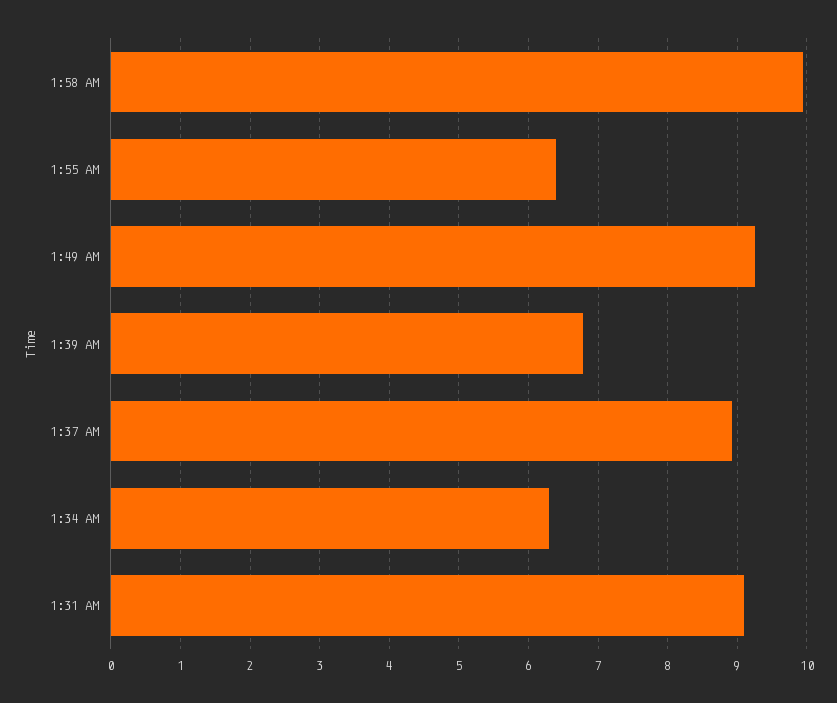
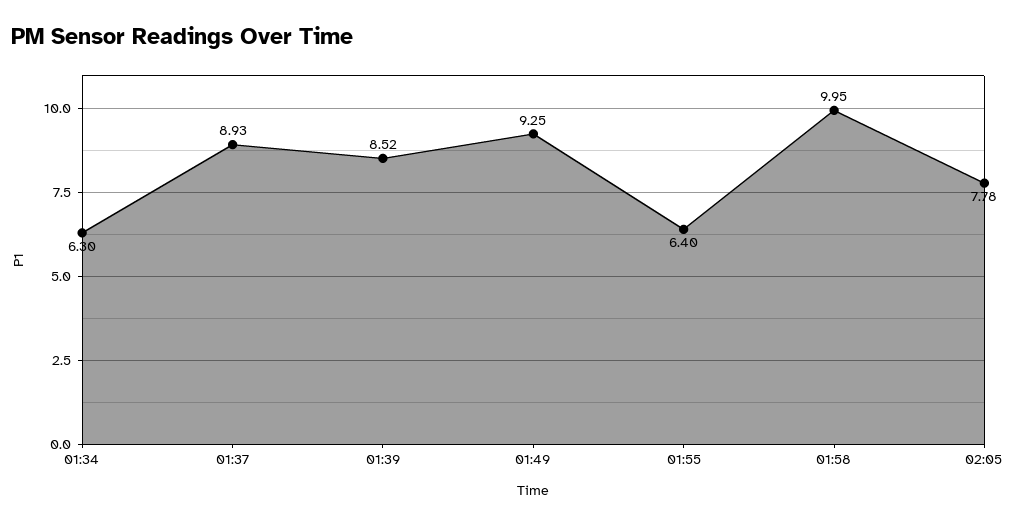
1:39 AM: 6.8 -> 8.52
1:31 AM: 9.1 -> none
02:05: none -> 7.78

